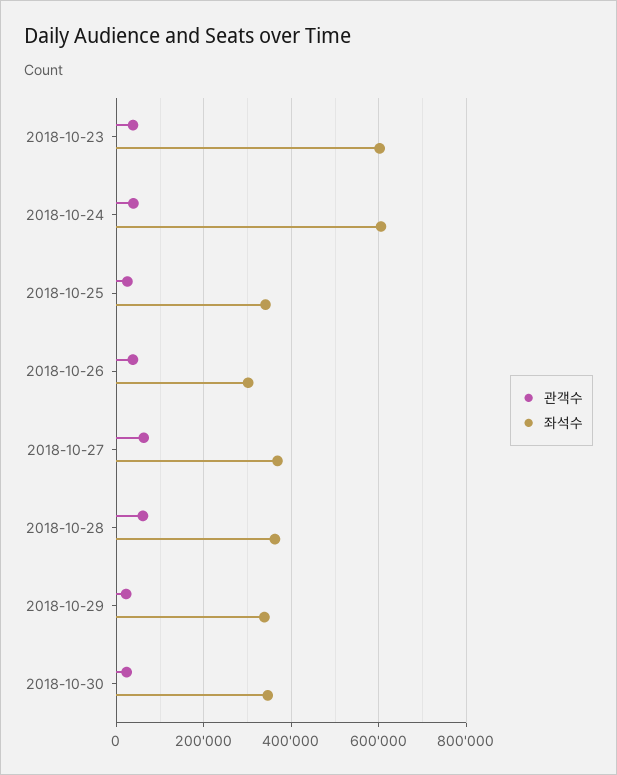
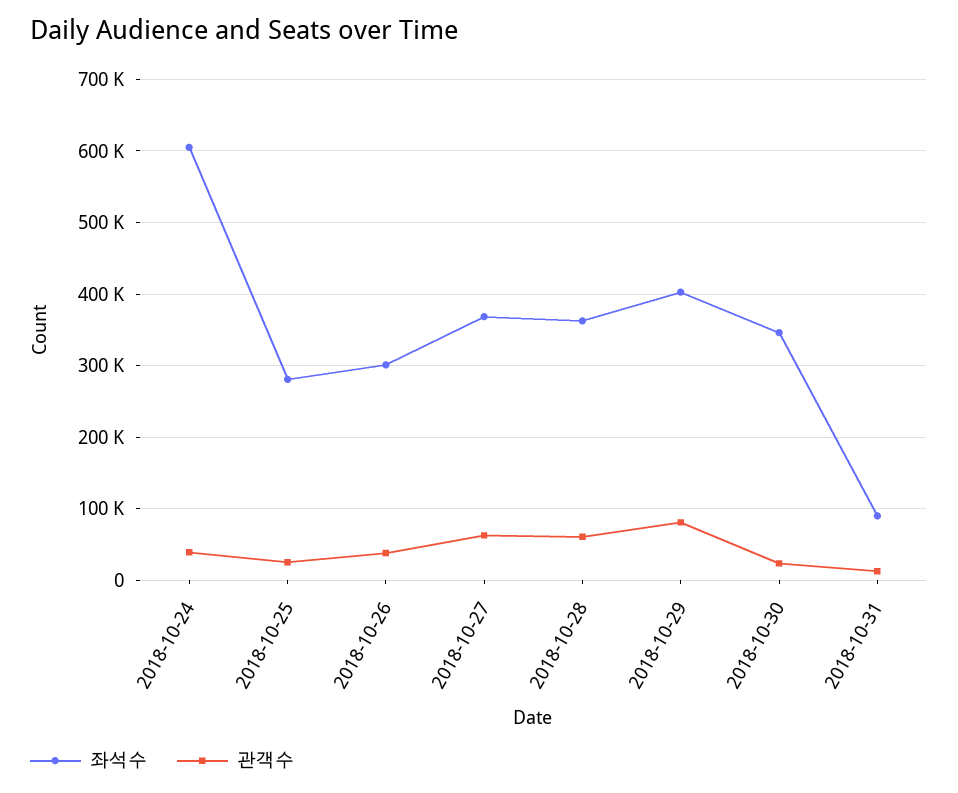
관객수, 2018-10-23: 40000 -> none
좌석수, 2018-10-23: 600000 -> none
좌석수, 2018-10-25: 340000 -> 280000
관객수, 2018-10-29: 20000 -> 80000
좌석수, 2018-10-29: 340000 -> 400000
좌석수, 2018-10-31: none -> 90000
관객수, 2018-10-31: none -> 10000

